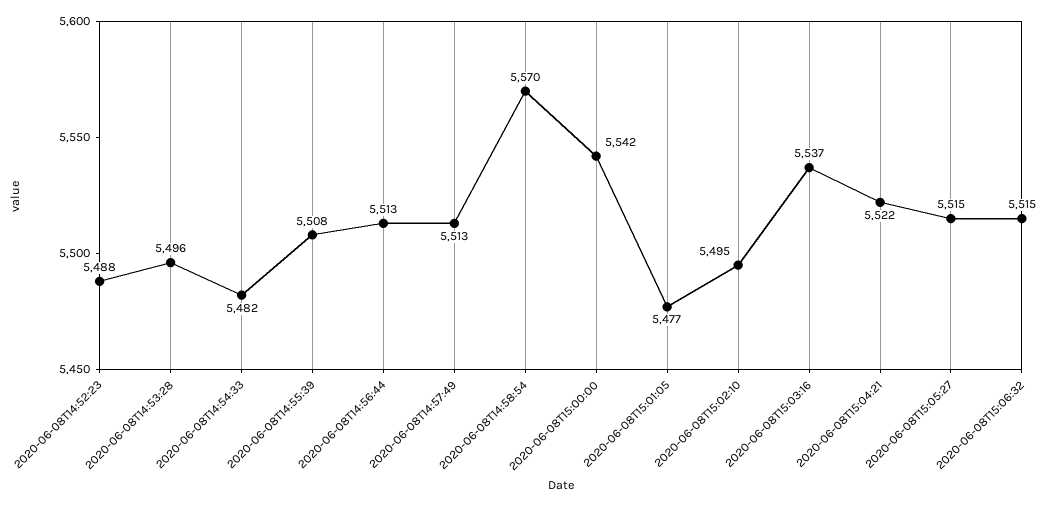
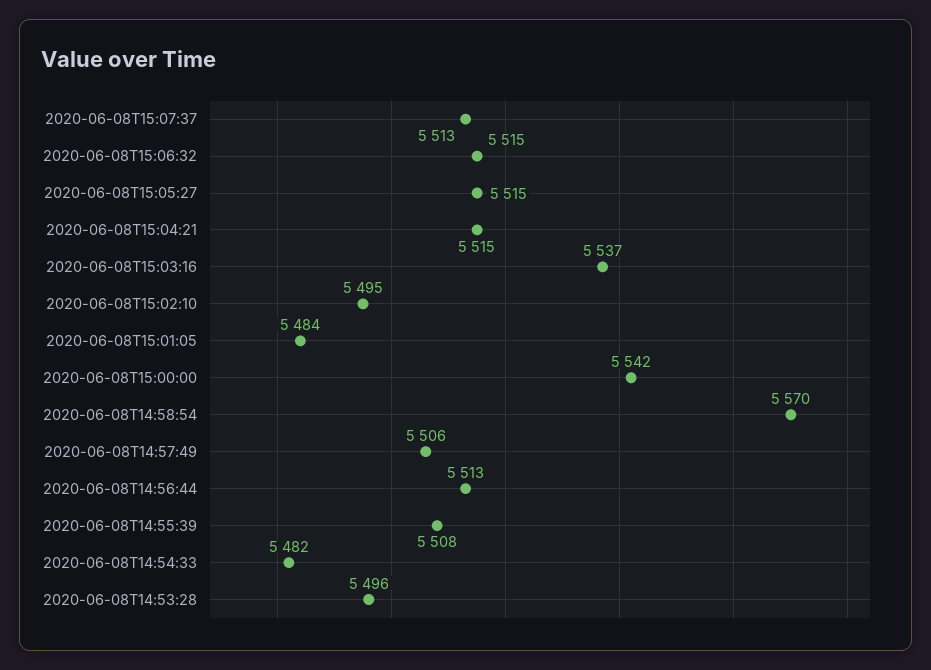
2020-06-08T14:52:23: 5488 -> none
2020-06-08T14:57:49: 5513 -> 5506
2020-06-08T15:01:05: 5477 -> 5484
2020-06-08T15:04:21: 5522 -> 5515
2020-06-08T15:07:37: none -> 5513

